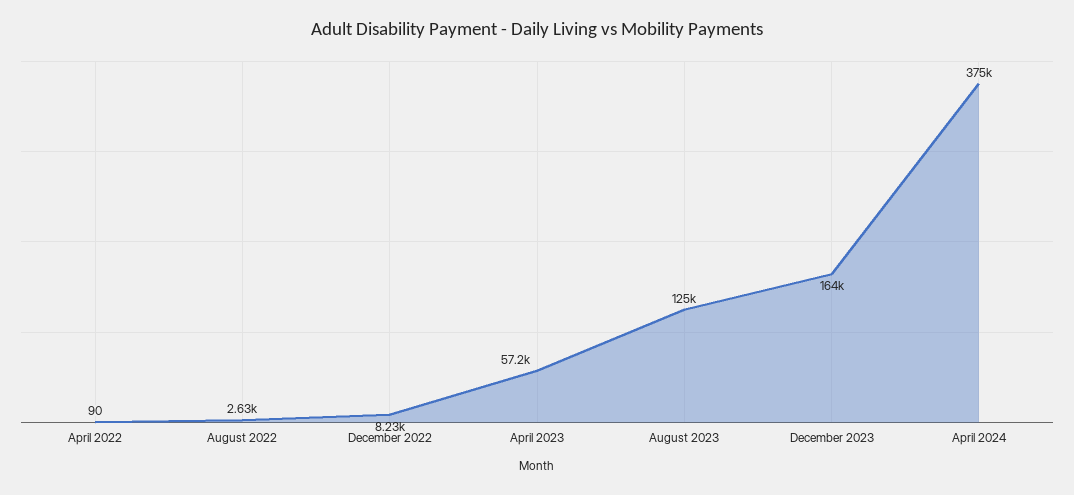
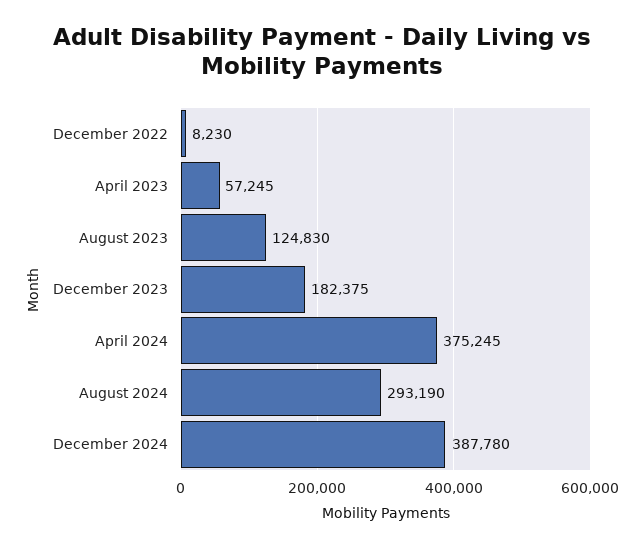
April 2022: 90 -> none
August 2022: 2630 -> none
December 2023: 164000 -> 182375
August 2024: none -> 293190
December 2024: none -> 387780

